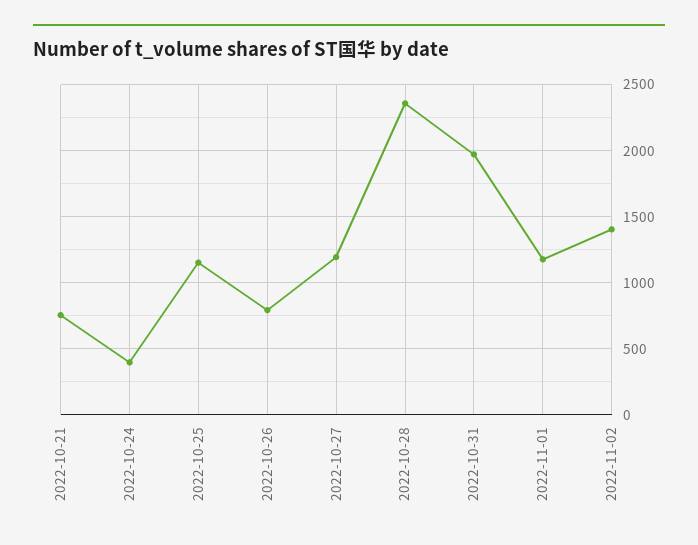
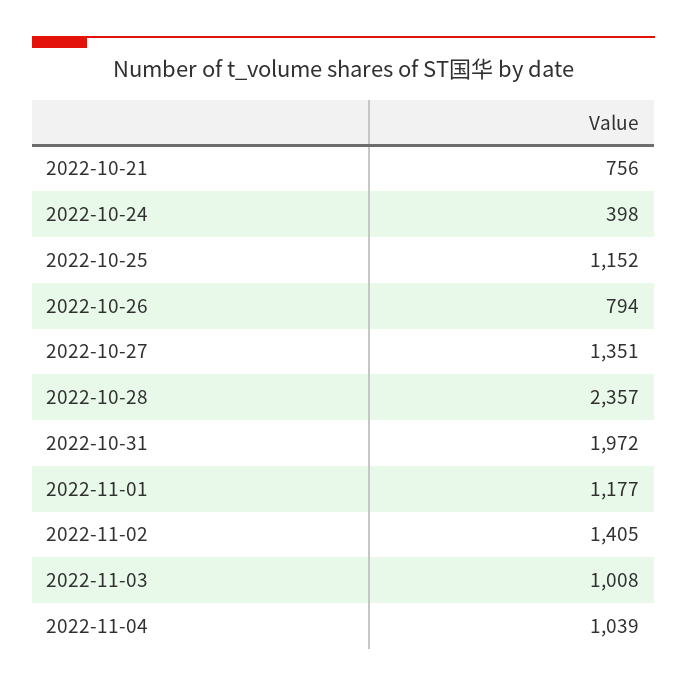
2022-10-27: 1200 -> 1351
2022-11-03: none -> 1008
2022-11-04: none -> 1039

